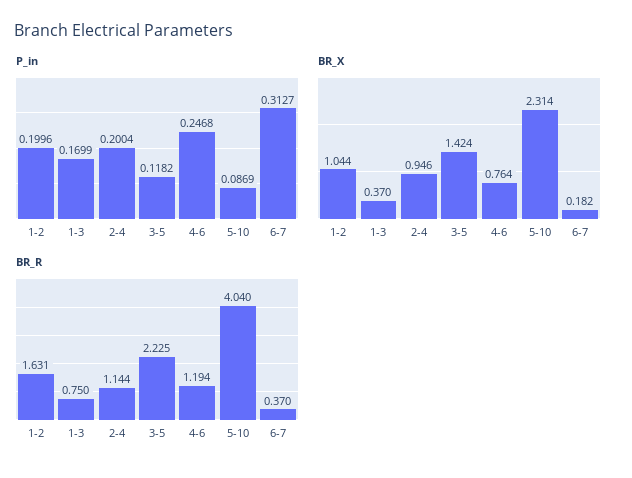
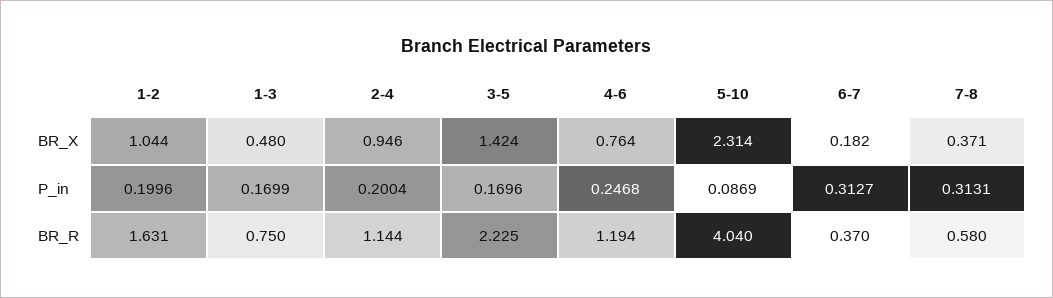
P_in, 3-5: 0.1182 -> 0.1696
BR_X, 1-3: 0.37 -> 0.48
BR_X, 7-8: none -> 0.371
P_in, 7-8: none -> 0.3131
BR_R, 7-8: none -> 0.58

